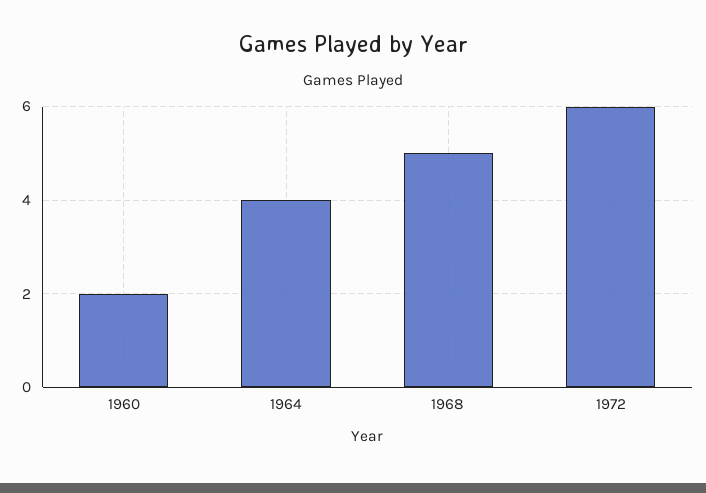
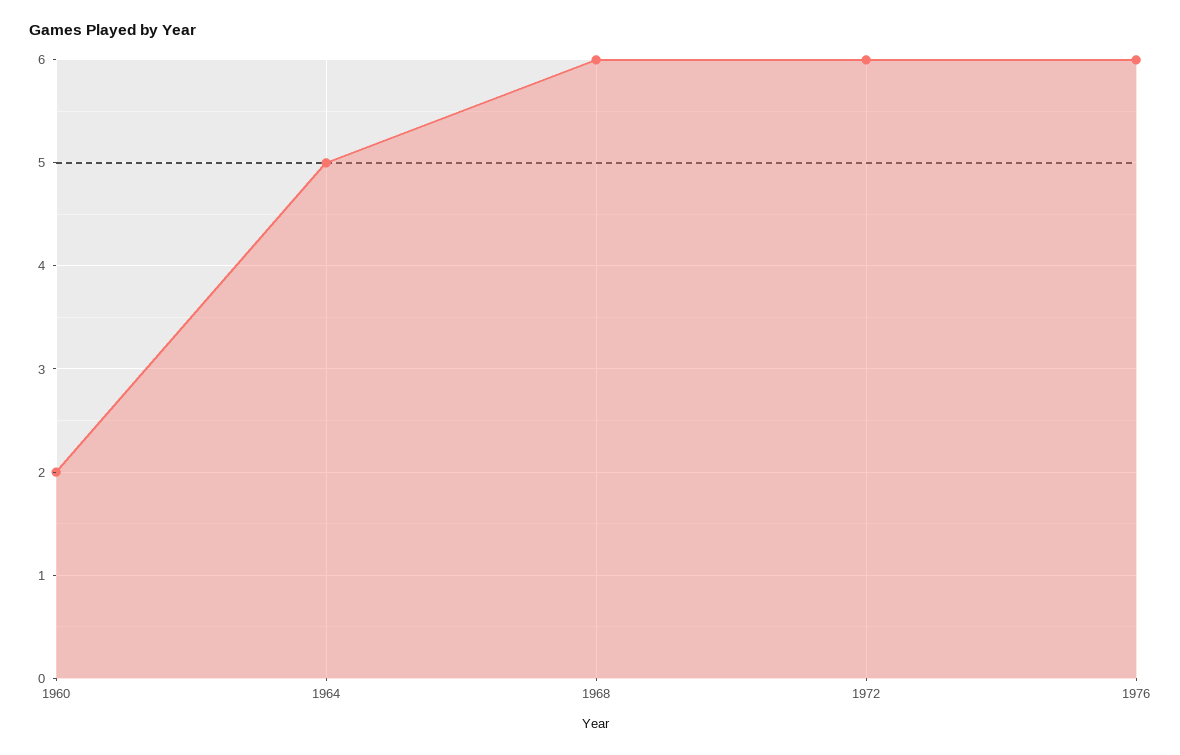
1964: 4 -> 5
1968: 5 -> 6
1976: none -> 6

